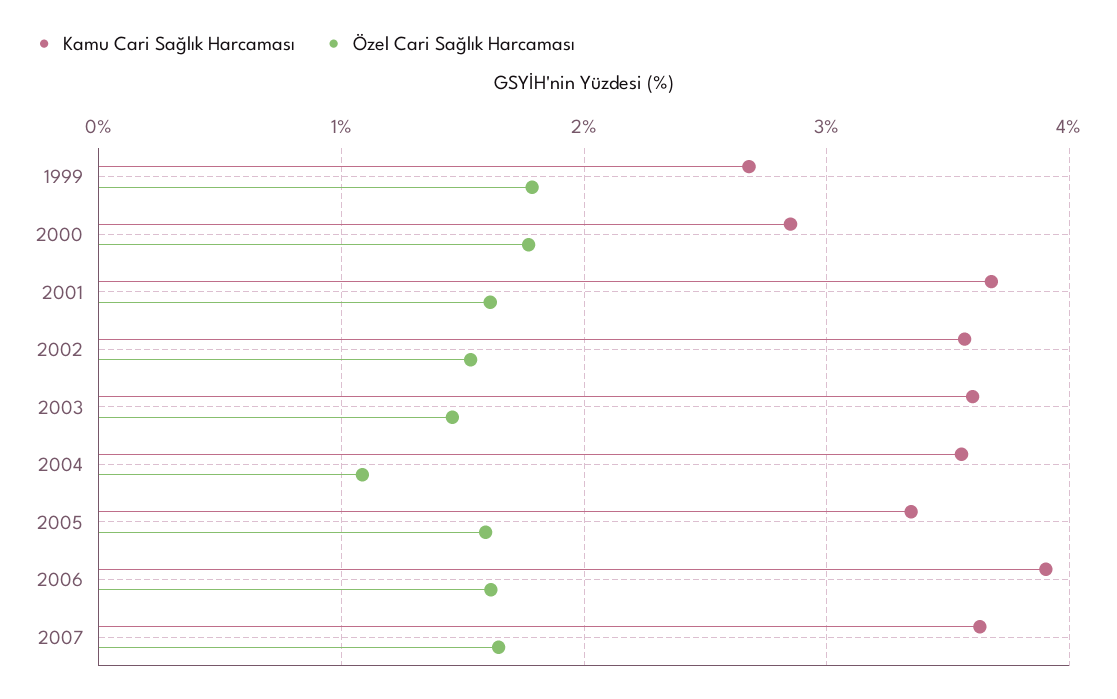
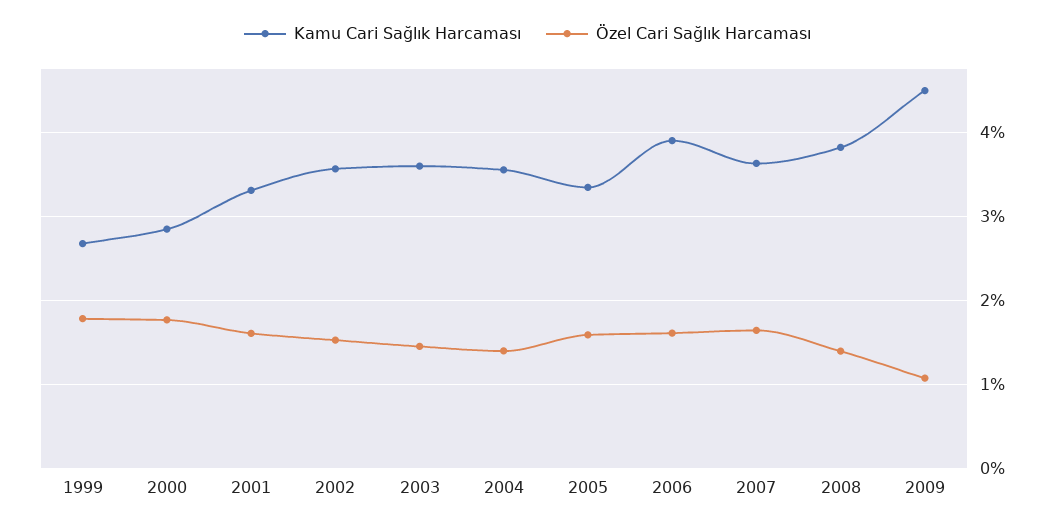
Kamu Cari Sağlık Harcaması, 2001: 3.7 -> 3.3
Özel Cari Sağlık Harcaması, 2004: 1.1 -> 1.4
Kamu Cari Sağlık Harcaması, 2008: none -> 3.8
Özel Cari Sağlık Harcaması, 2008: none -> 1.4
Kamu Cari Sağlık Harcaması, 2009: none -> 4.5
Özel Cari Sağlık Harcaması, 2009: none -> 1.1

